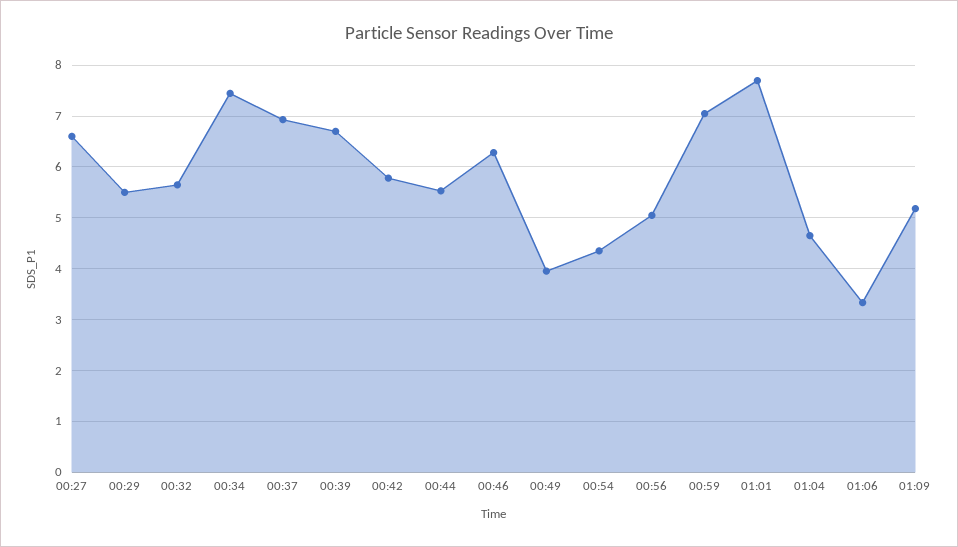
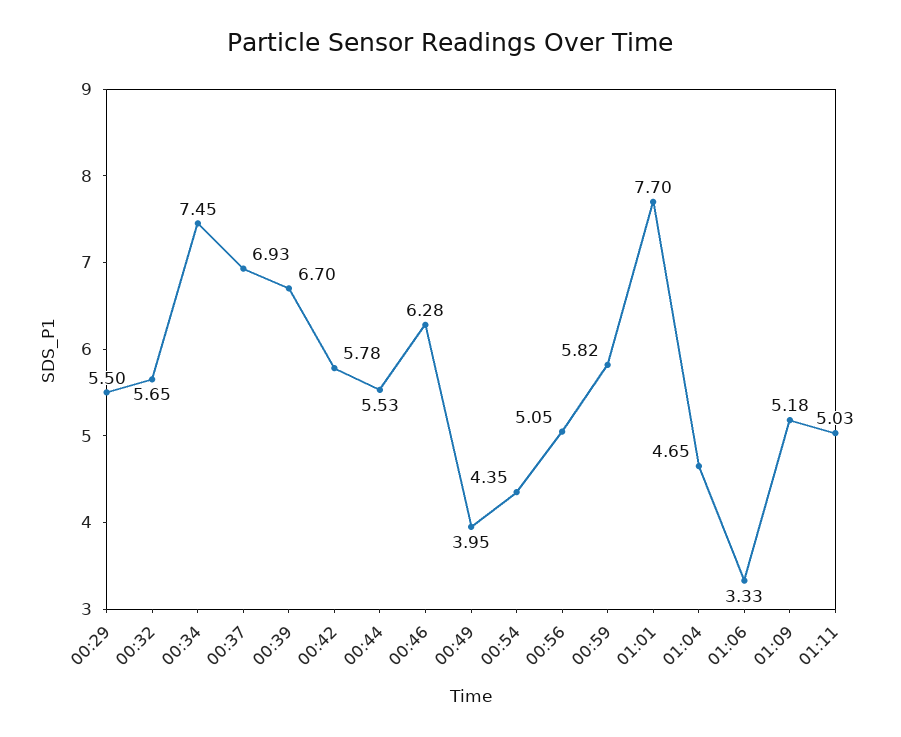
00:27: 6.6 -> none
00:59: 7 -> 5.82
01:11: none -> 5.03

